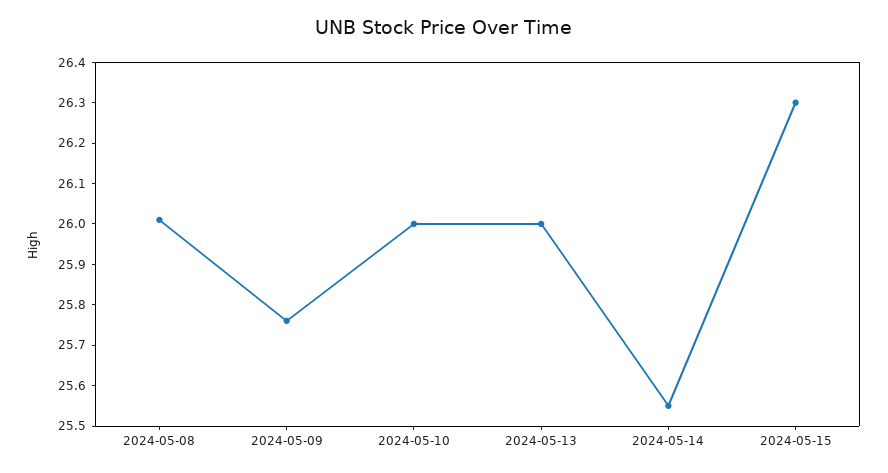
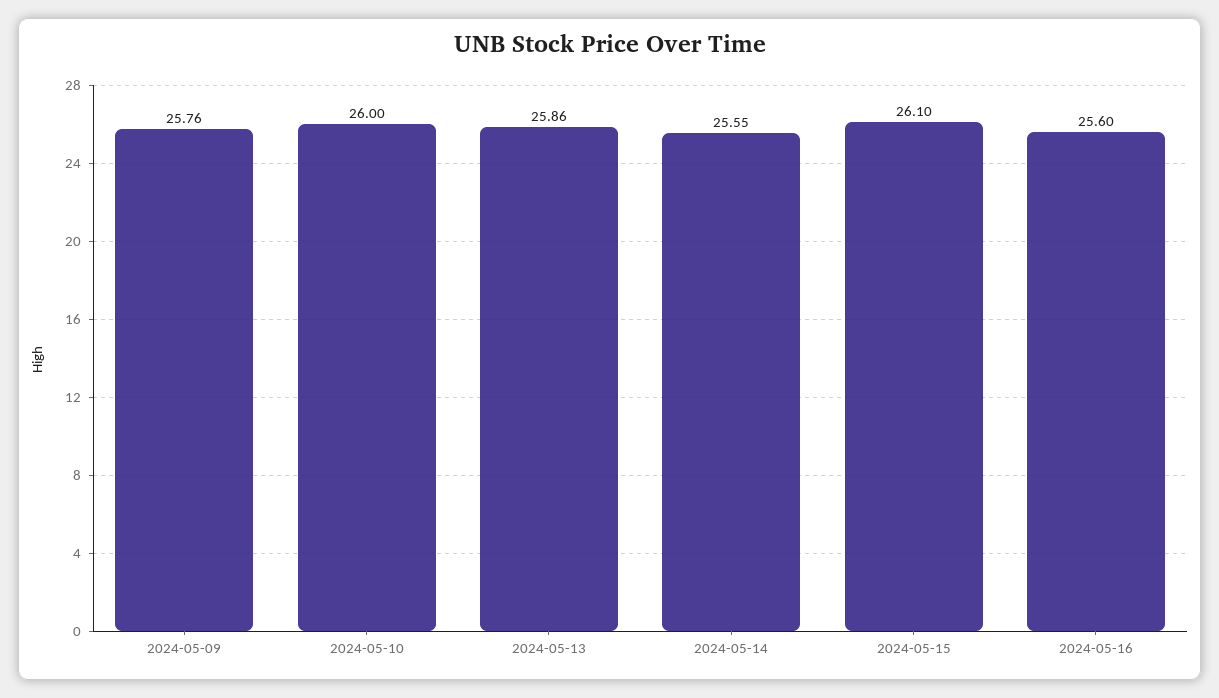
2024-05-08: 26 -> none
2024-05-13: 26 -> 25.86
2024-05-15: 26.3 -> 26.1
2024-05-16: none -> 25.6

